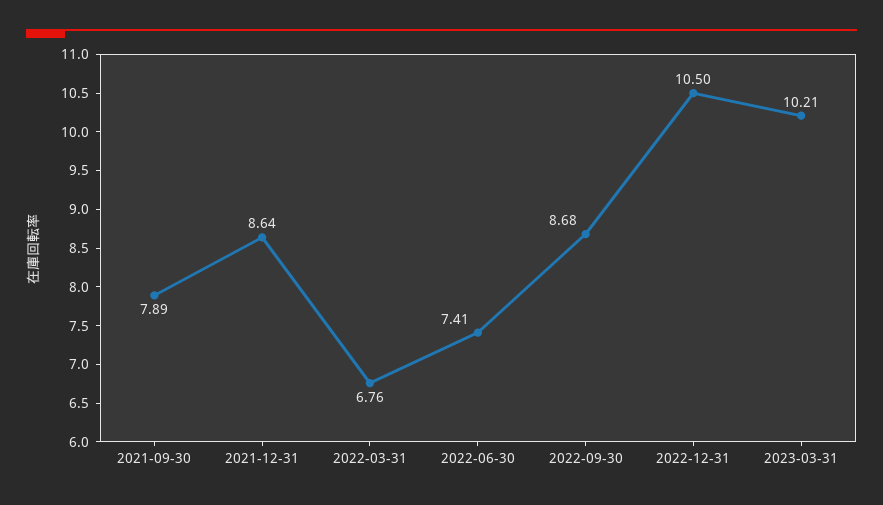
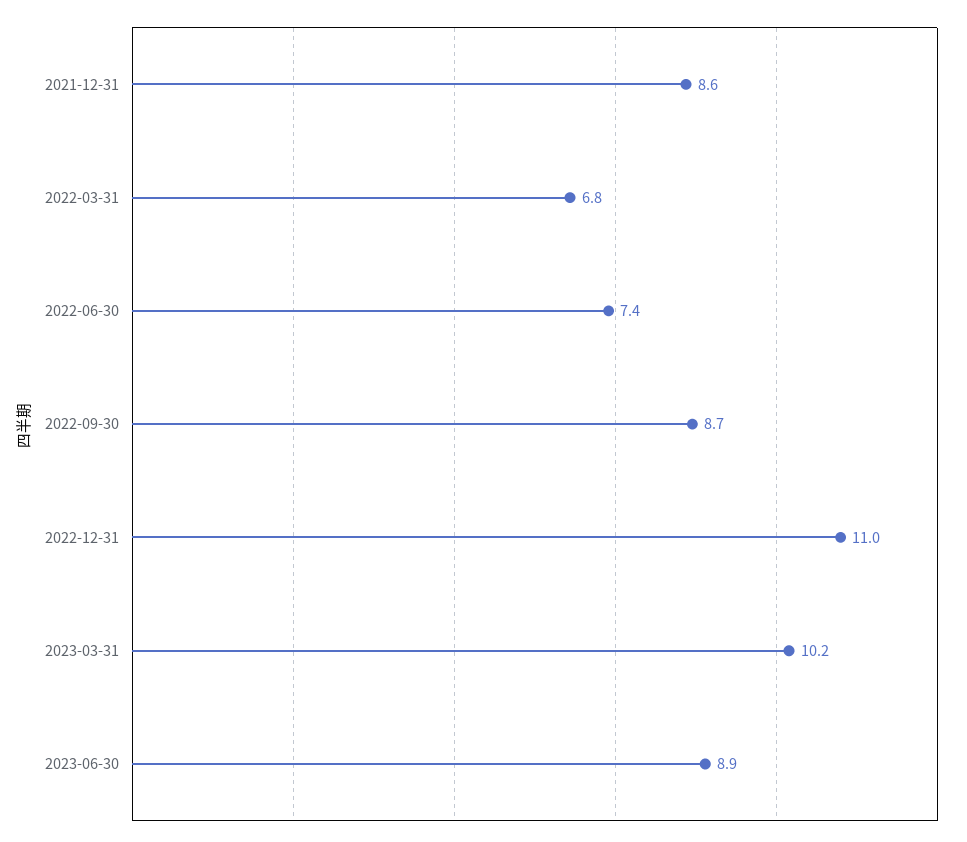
2021-09-30: 7.89 -> none
2022-12-31: 10.5 -> 11
2023-06-30: none -> 8.9

